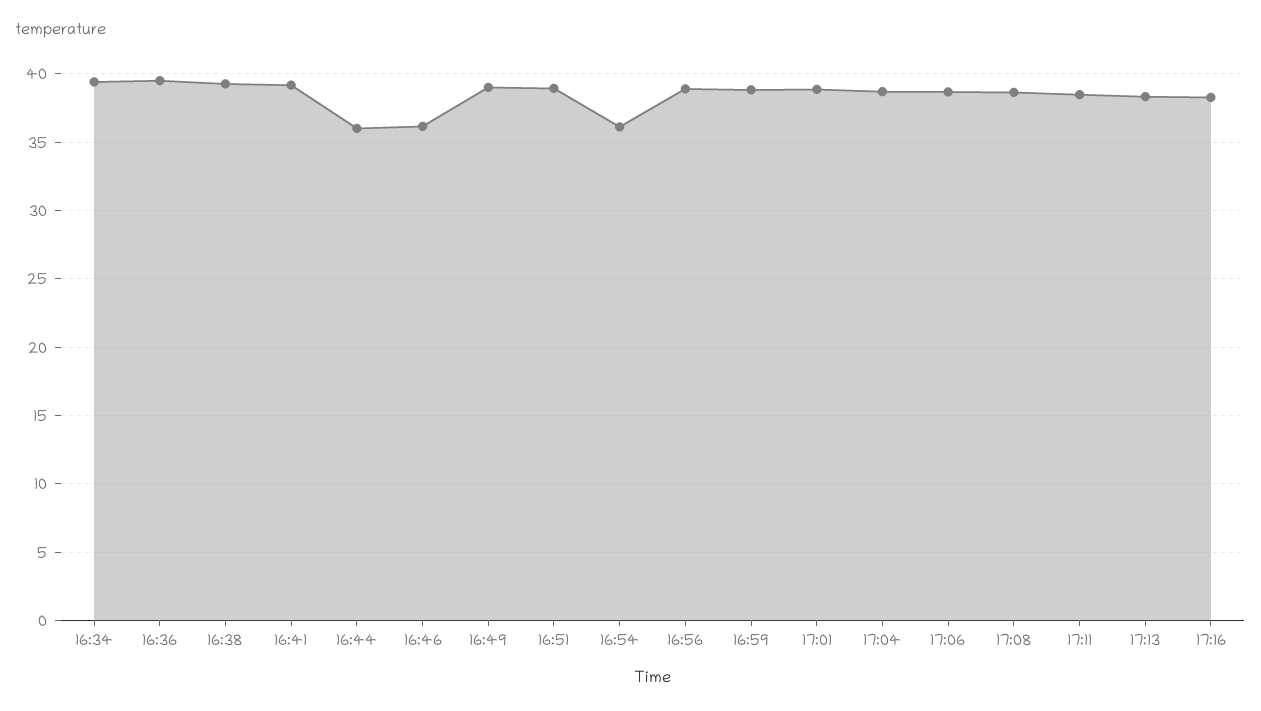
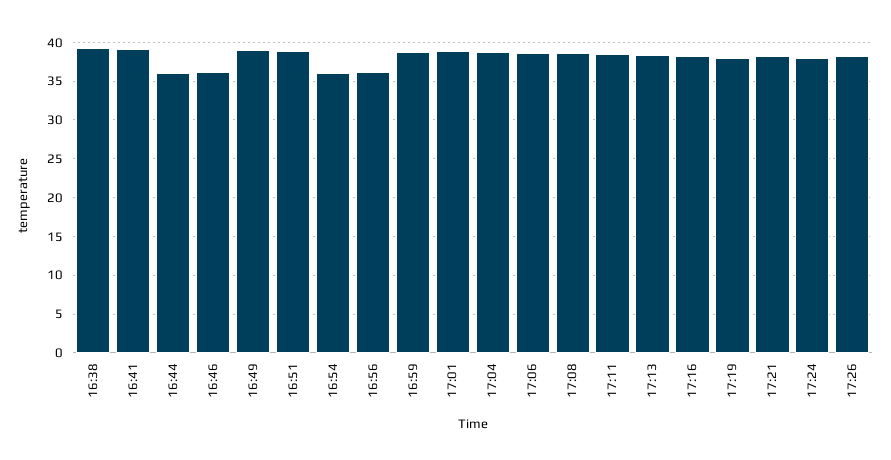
16:34: 39.5 -> none
16:36: 39.5 -> none
16:56: 39 -> 36
17:19: none -> 38
17:21: none -> 38
17:24: none -> 38
17:26: none -> 38

